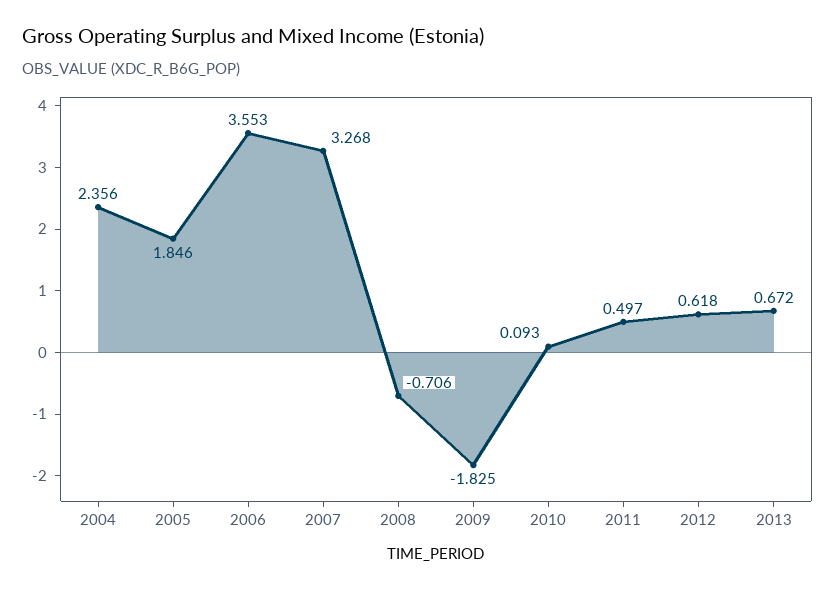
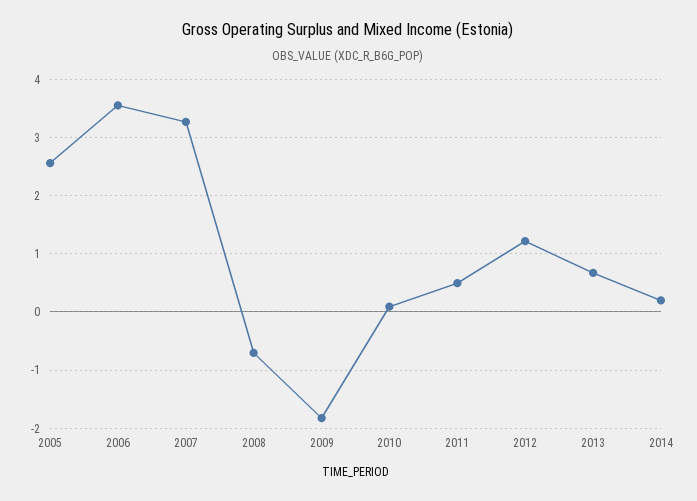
2004: 2.356 -> none
2005: 1.846 -> 2.6
2012: 0.618 -> 1.2
2014: none -> 0.2

